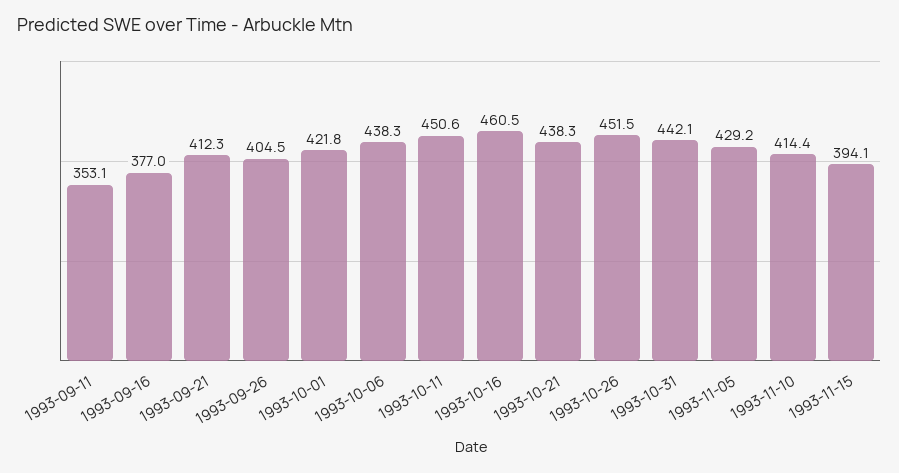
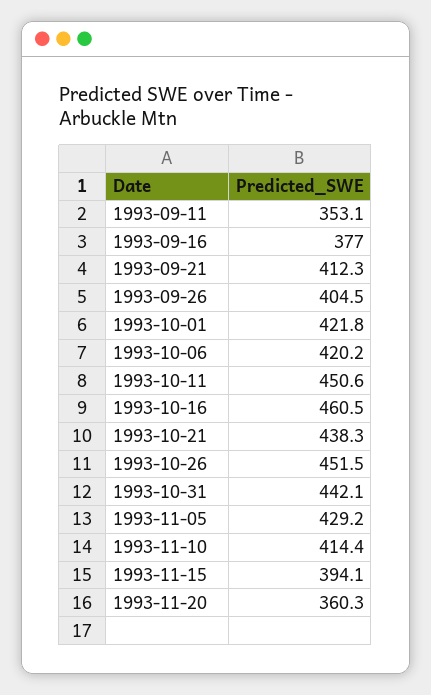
1993-10-06: 438.3 -> 420.2
1993-11-20: none -> 360.3

